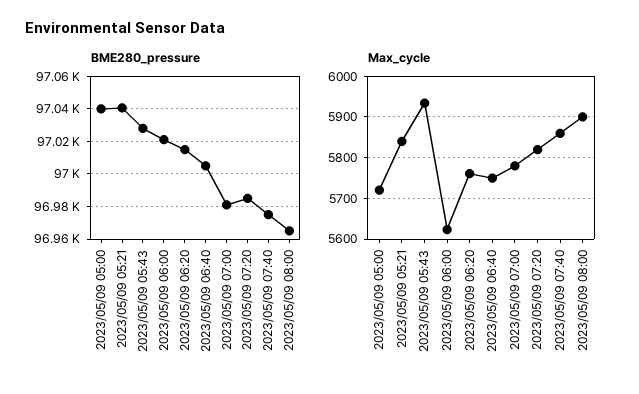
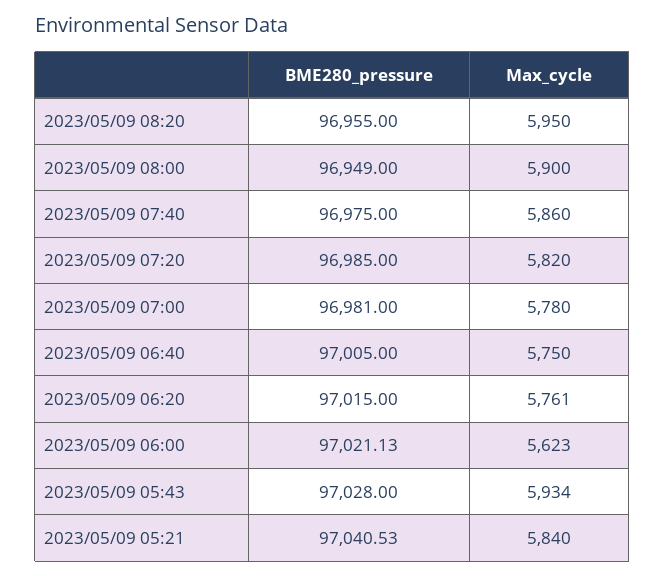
BME280_pressure, 2023/05/09 05:00: 97040 -> none
BME280_pressure, 2023/05/09 08:00: 96965 -> 96949
Max_cycle, 2023/05/09 05:00: 5720 -> none
BME280_pressure, 2023/05/09 08:20: none -> 96955
Max_cycle, 2023/05/09 08:20: none -> 5950

